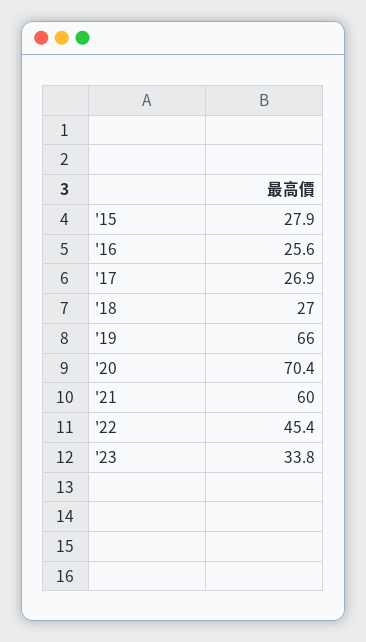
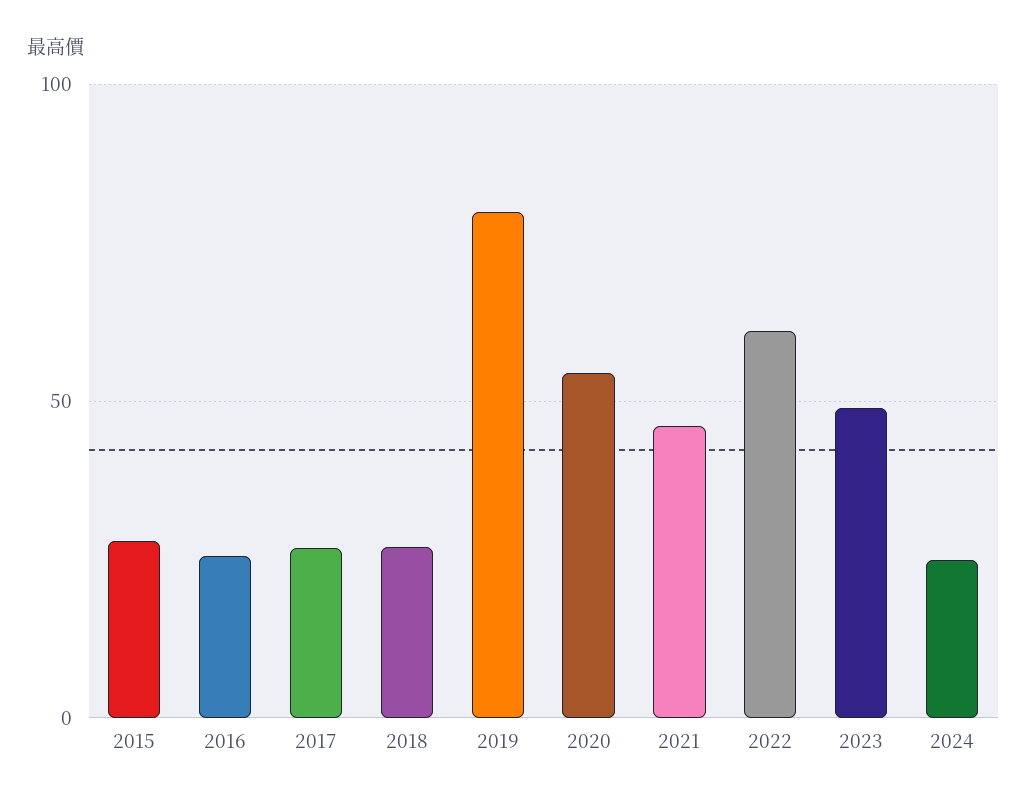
'19: 66 -> 80
'20: 70.4 -> 55
'21: 60 -> 45
'22: 45.4 -> 60
'23: 33.8 -> 50
2024: none -> 25

